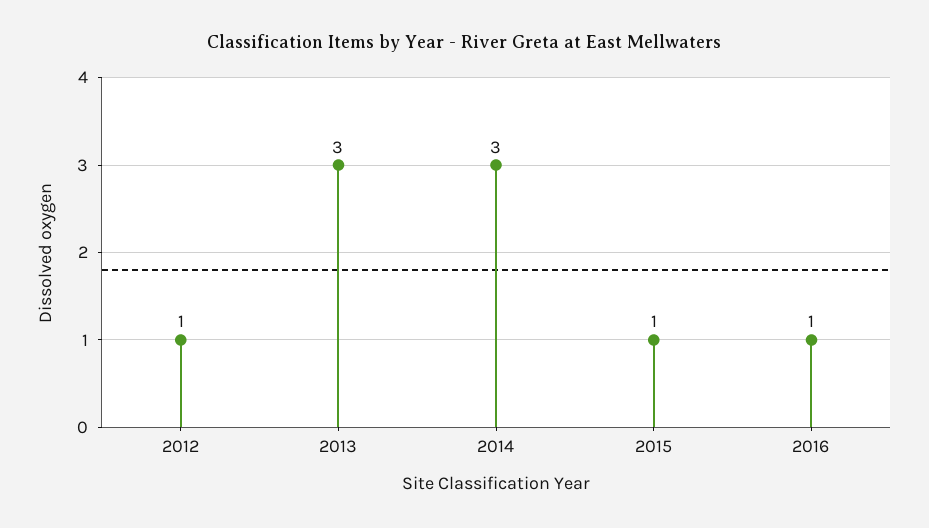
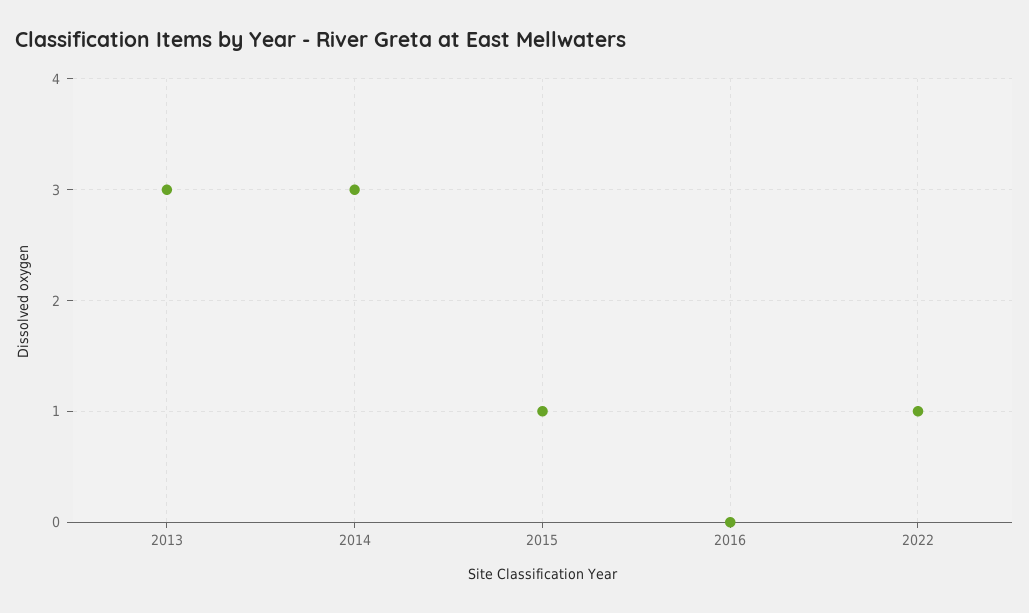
2012: 1 -> none
2016: 1 -> 0
2022: none -> 1

